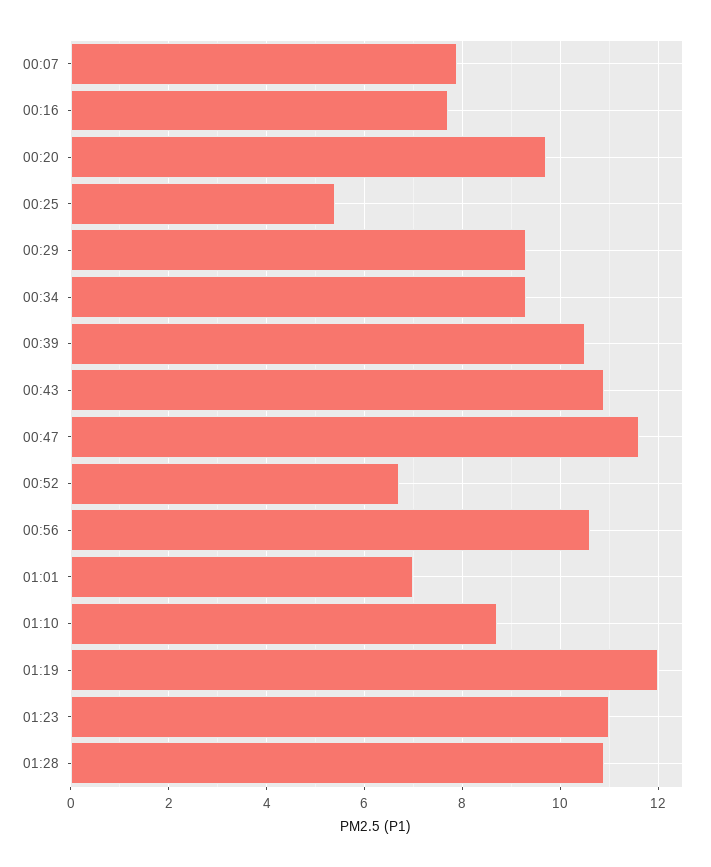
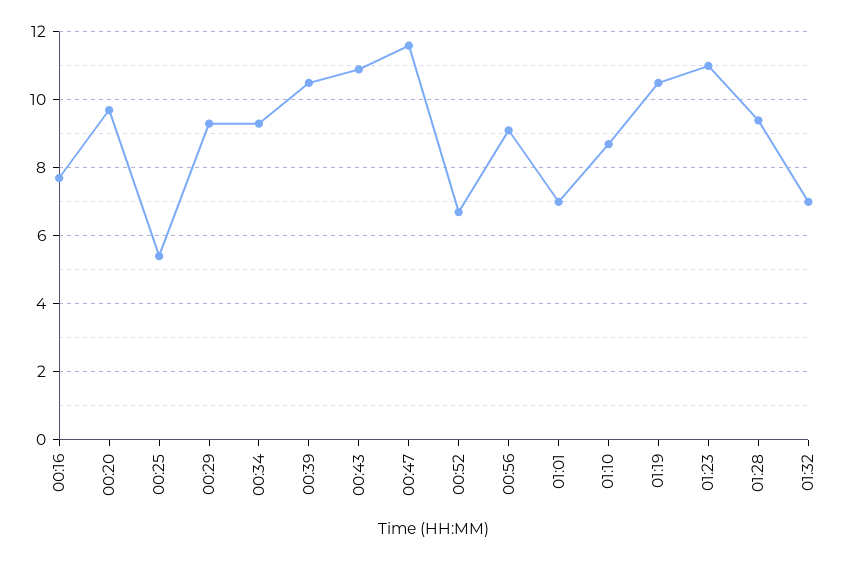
00:07: 8 -> none
00:56: 10.5 -> 9
01:19: 12 -> 10.5
01:28: 11 -> 9.5
01:32: none -> 7

